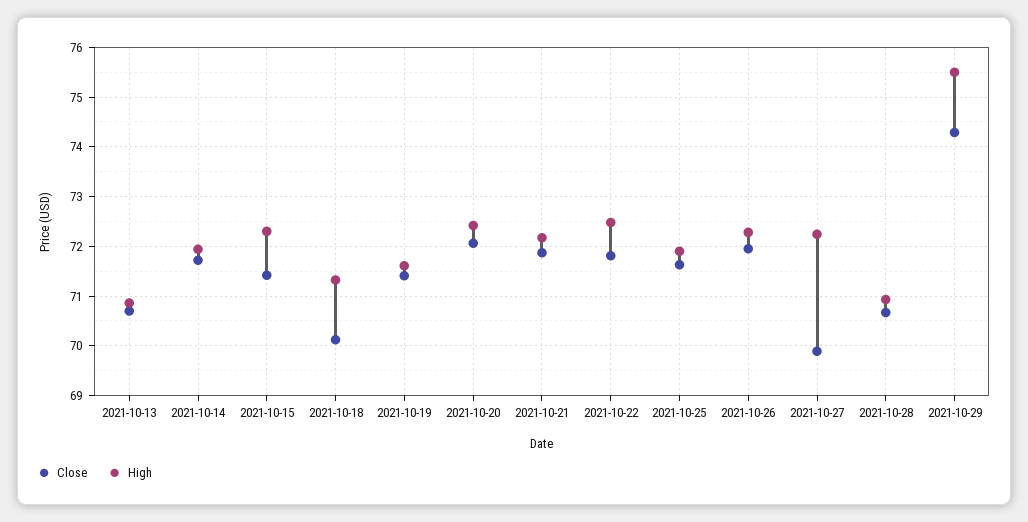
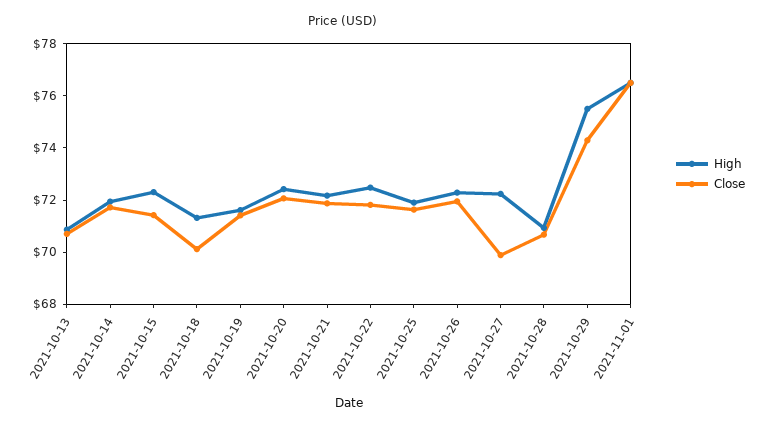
High, 2021-11-01: none -> 76.5
Close, 2021-11-01: none -> 76.5

